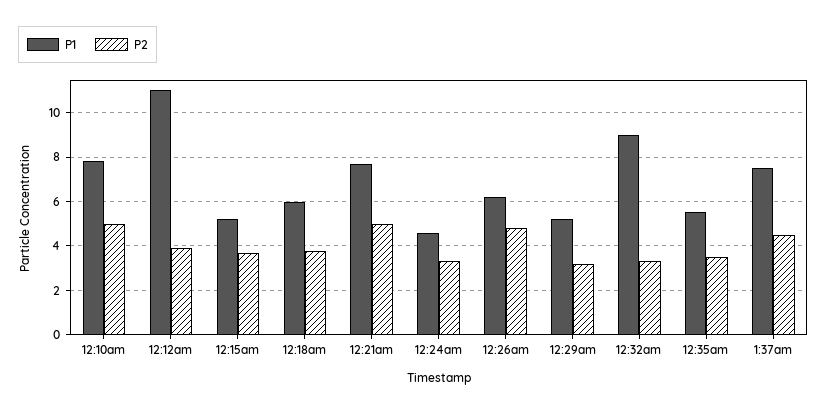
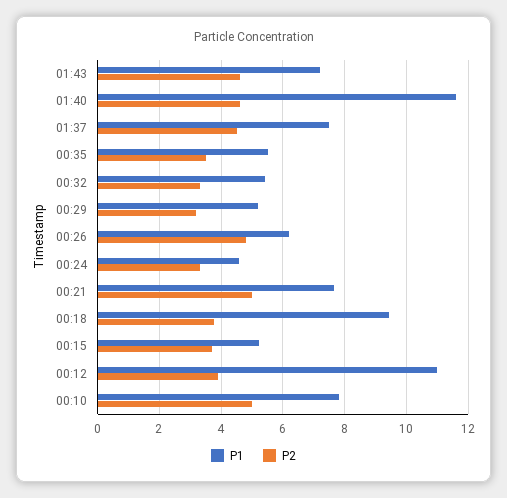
P1, 12:18am: 6 -> 9.4
P1, 12:32am: 9 -> 5.4
P1, 01:43: none -> 7.2
P2, 01:43: none -> 4.6
P1, 01:40: none -> 11.6
P2, 01:40: none -> 4.6

